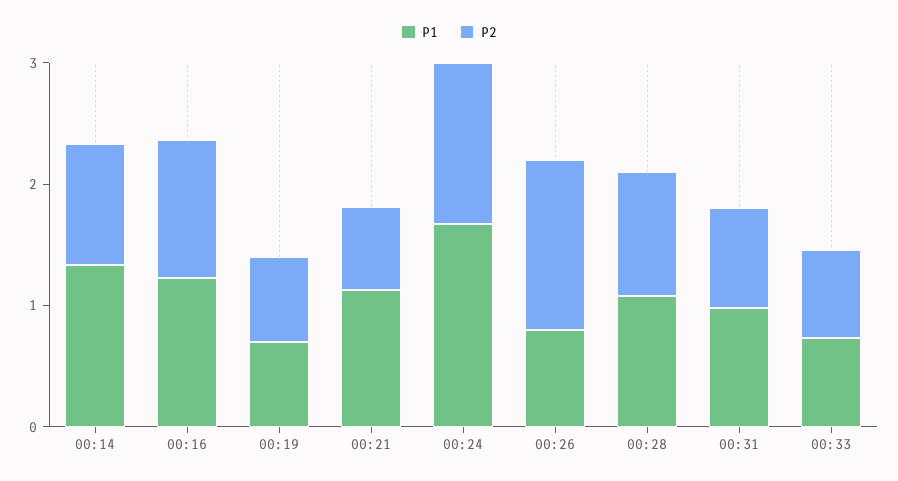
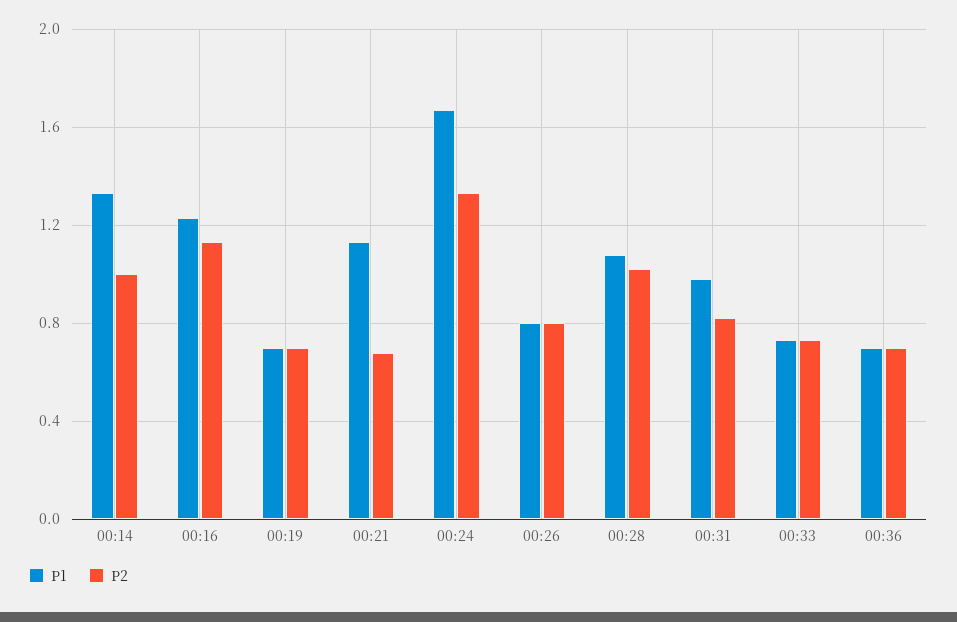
P2, 00:26: 1.4 -> 0.8
P1, 00:36: none -> 0.7
P2, 00:36: none -> 0.7

